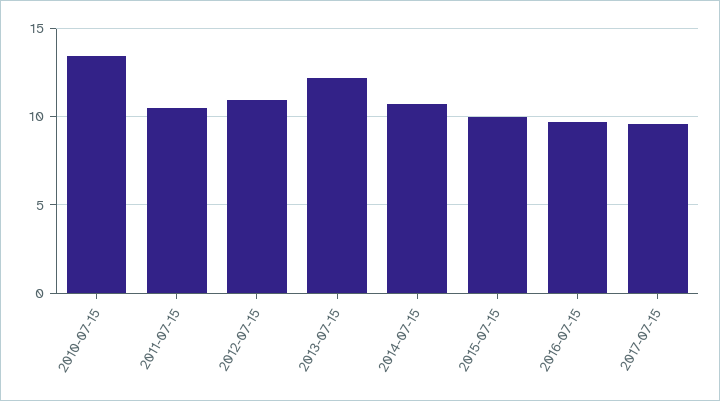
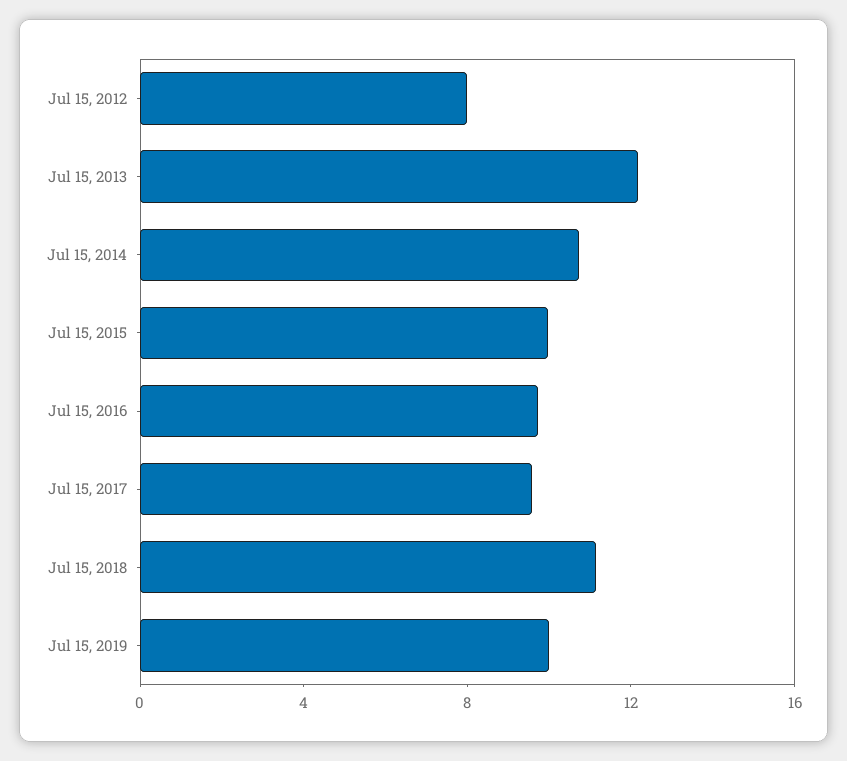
2010-07-15: 13.5 -> none
2011-07-15: 10.5 -> none
2012-07-15: 11 -> 8
Jul 15, 2018: none -> 11
Jul 15, 2019: none -> 10

